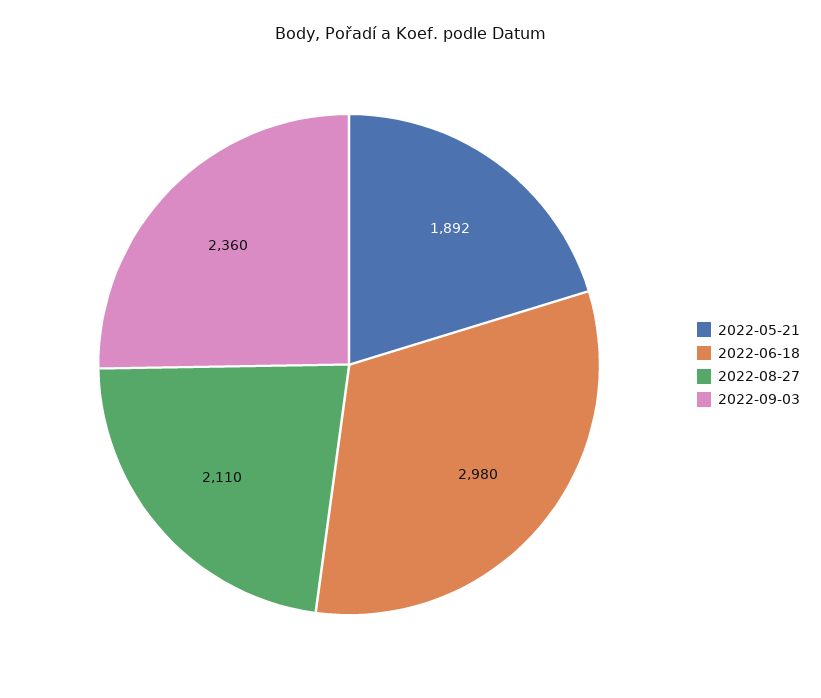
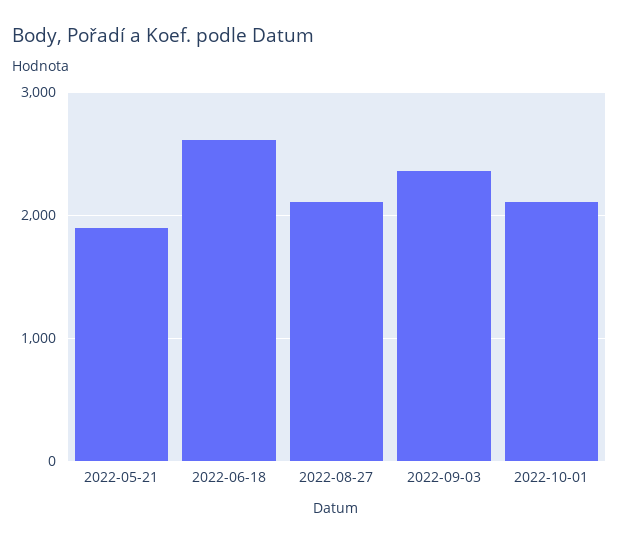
2022-06-18: 2980 -> 2600
2022-10-01: none -> 2100

